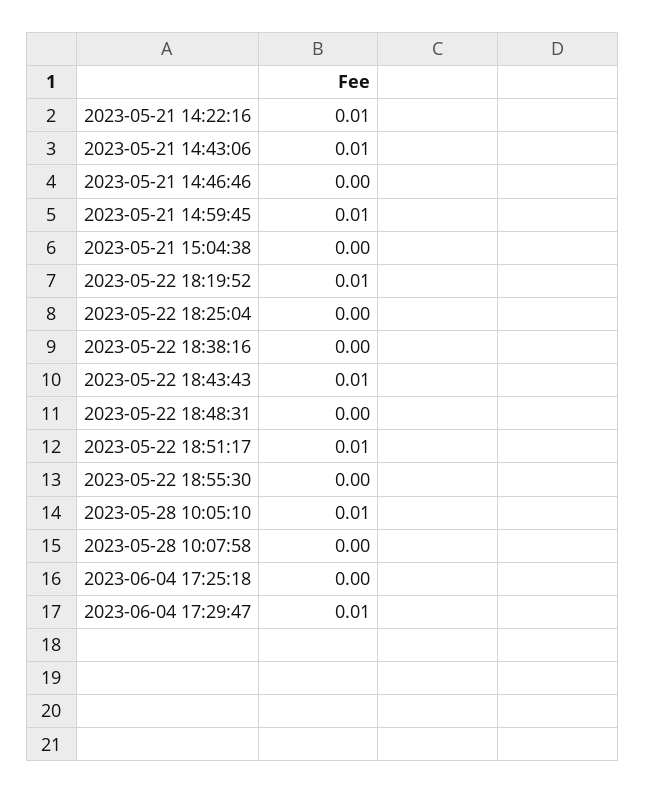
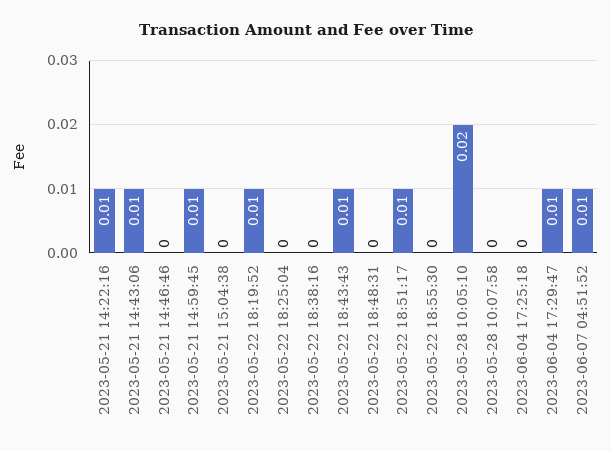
2023-05-28 10:05:10: 0.01 -> 0.02
2023-06-07 04:51:52: none -> 0.01

